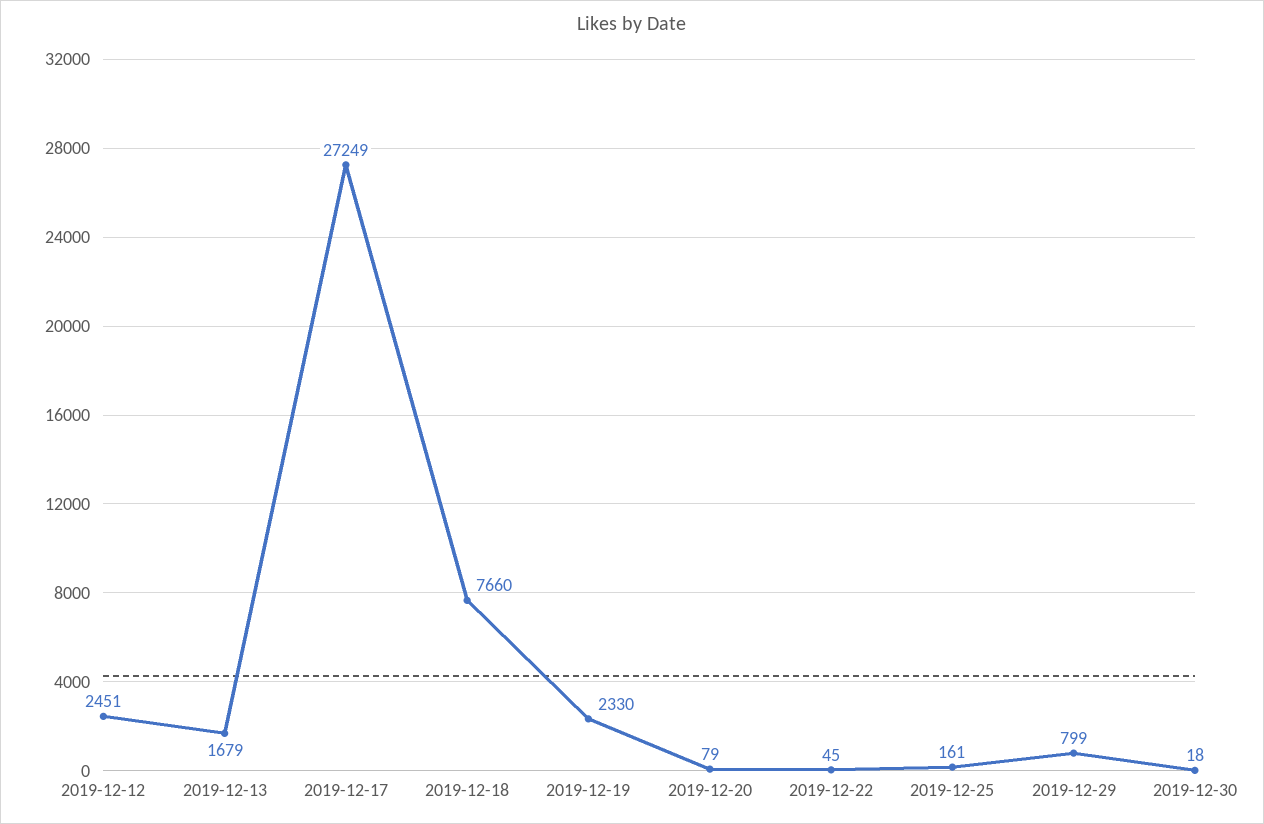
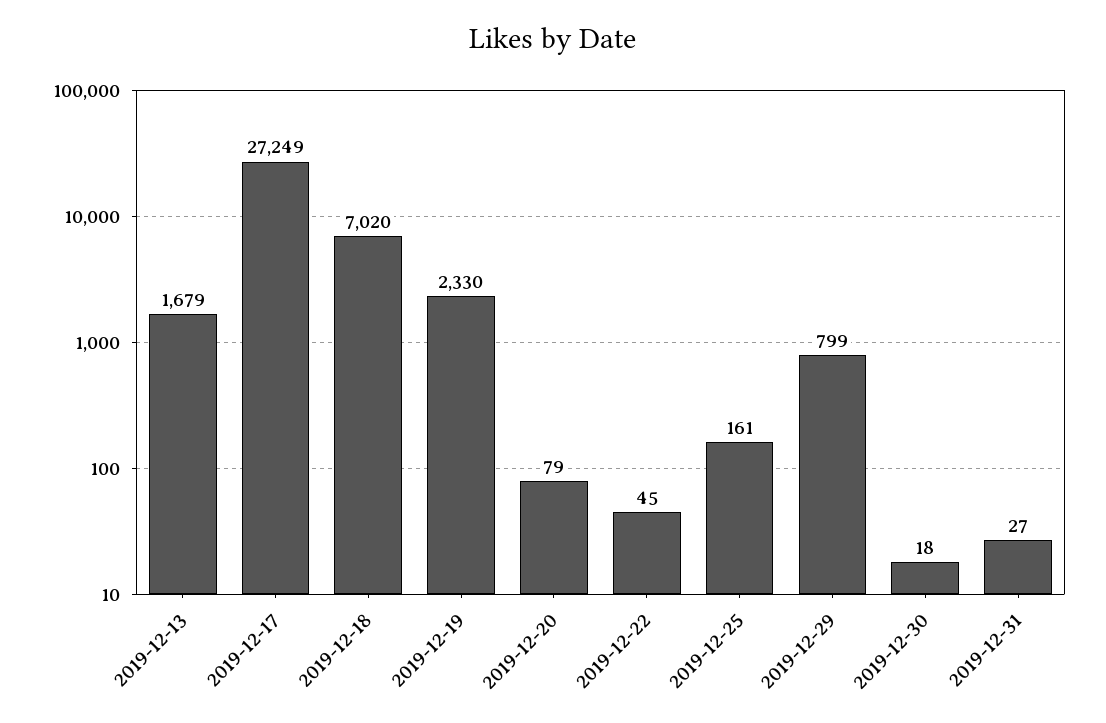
2019-12-12: 2451 -> none
2019-12-18: 7660 -> 7020
2019-12-31: none -> 27

